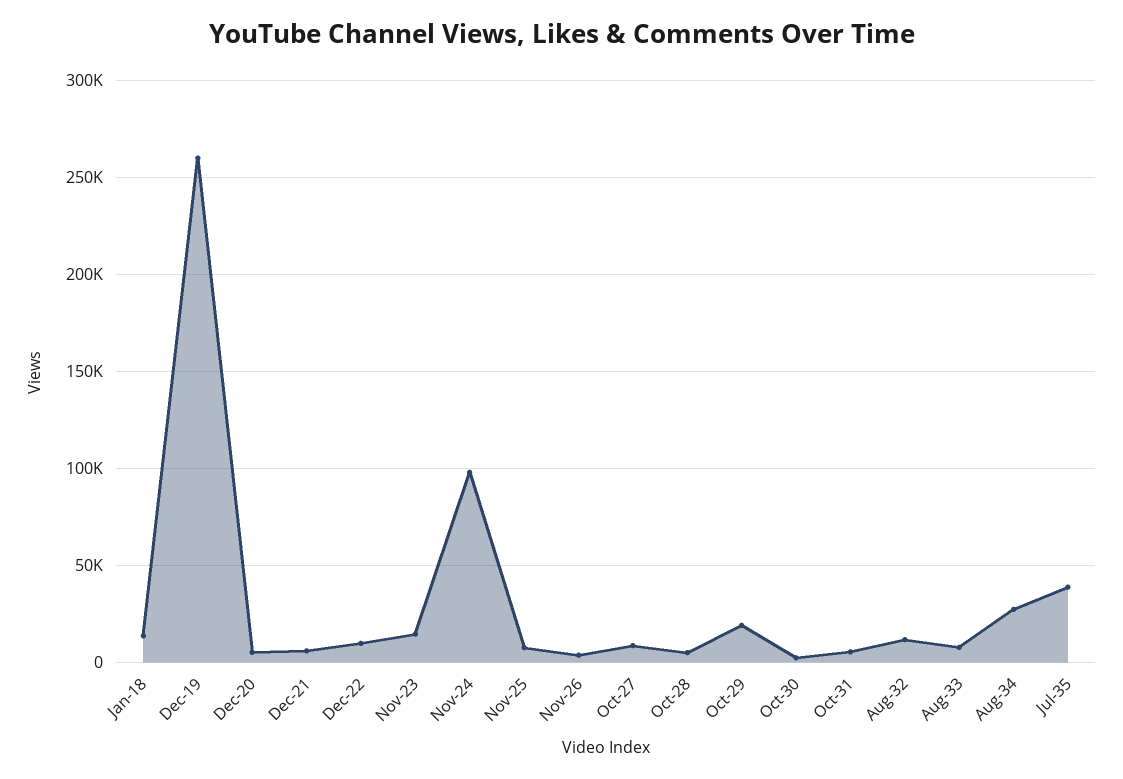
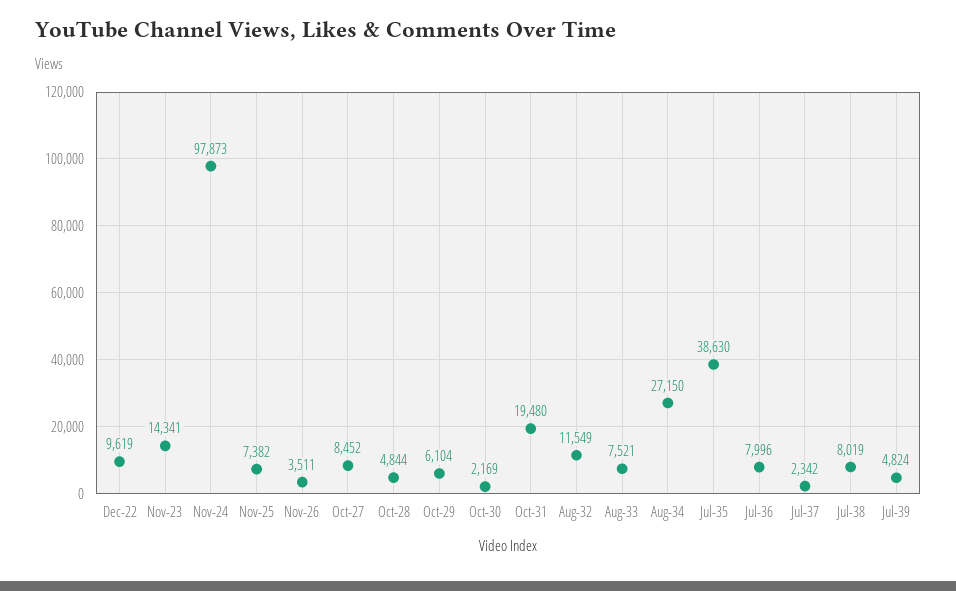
Jan-18: 15000 -> none
Dec-19: 260000 -> none
Dec-20: 5000 -> none
Dec-21: 5000 -> none
Oct-29: 20000 -> 6104
Oct-31: 5000 -> 19480
Jul-36: none -> 7996
Jul-37: none -> 2342
Jul-38: none -> 8019
Jul-39: none -> 4824

